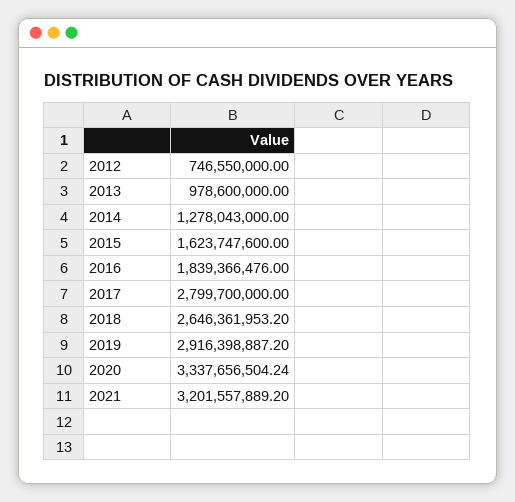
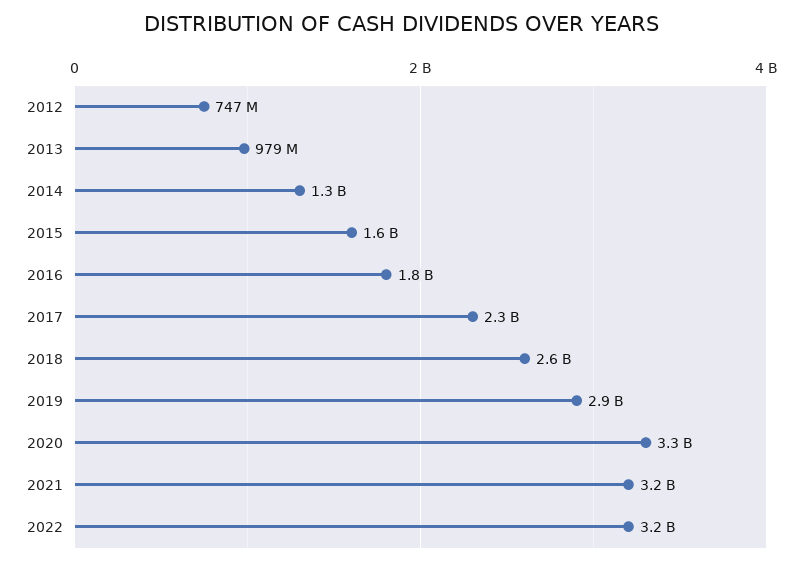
2017: 2799700000 -> 2300000000
2022: none -> 3200000000

